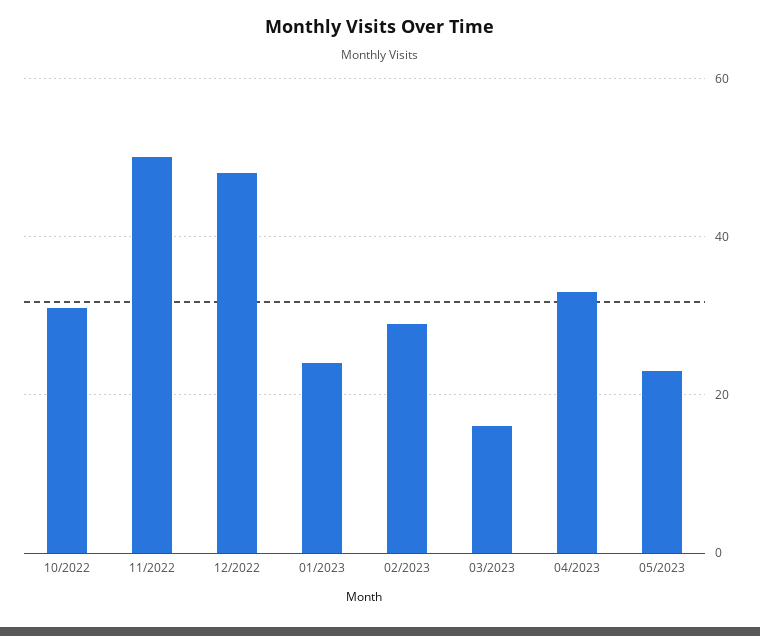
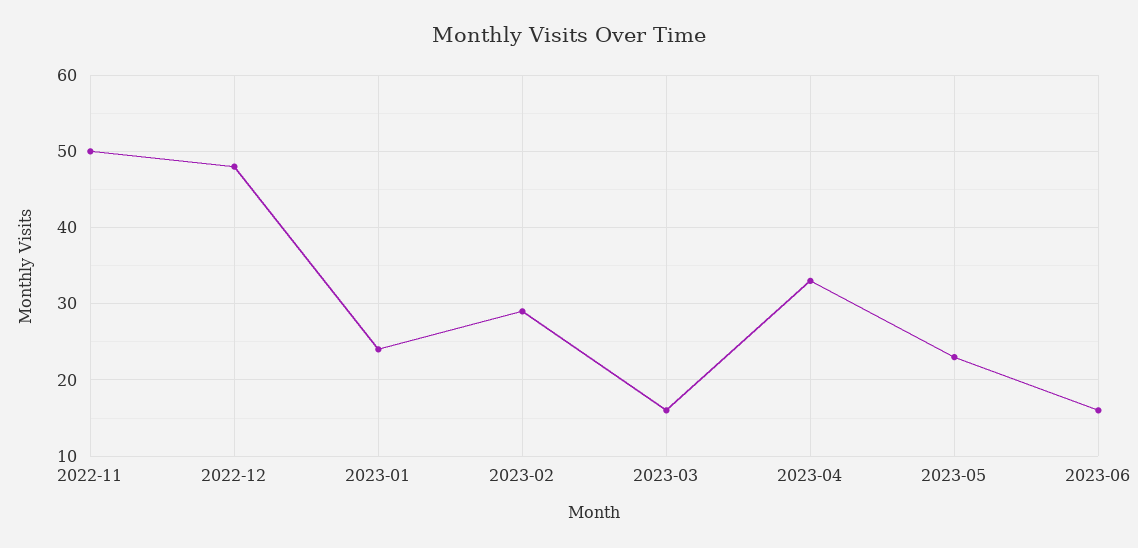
10/2022: 30 -> none
2023-06: none -> 16

